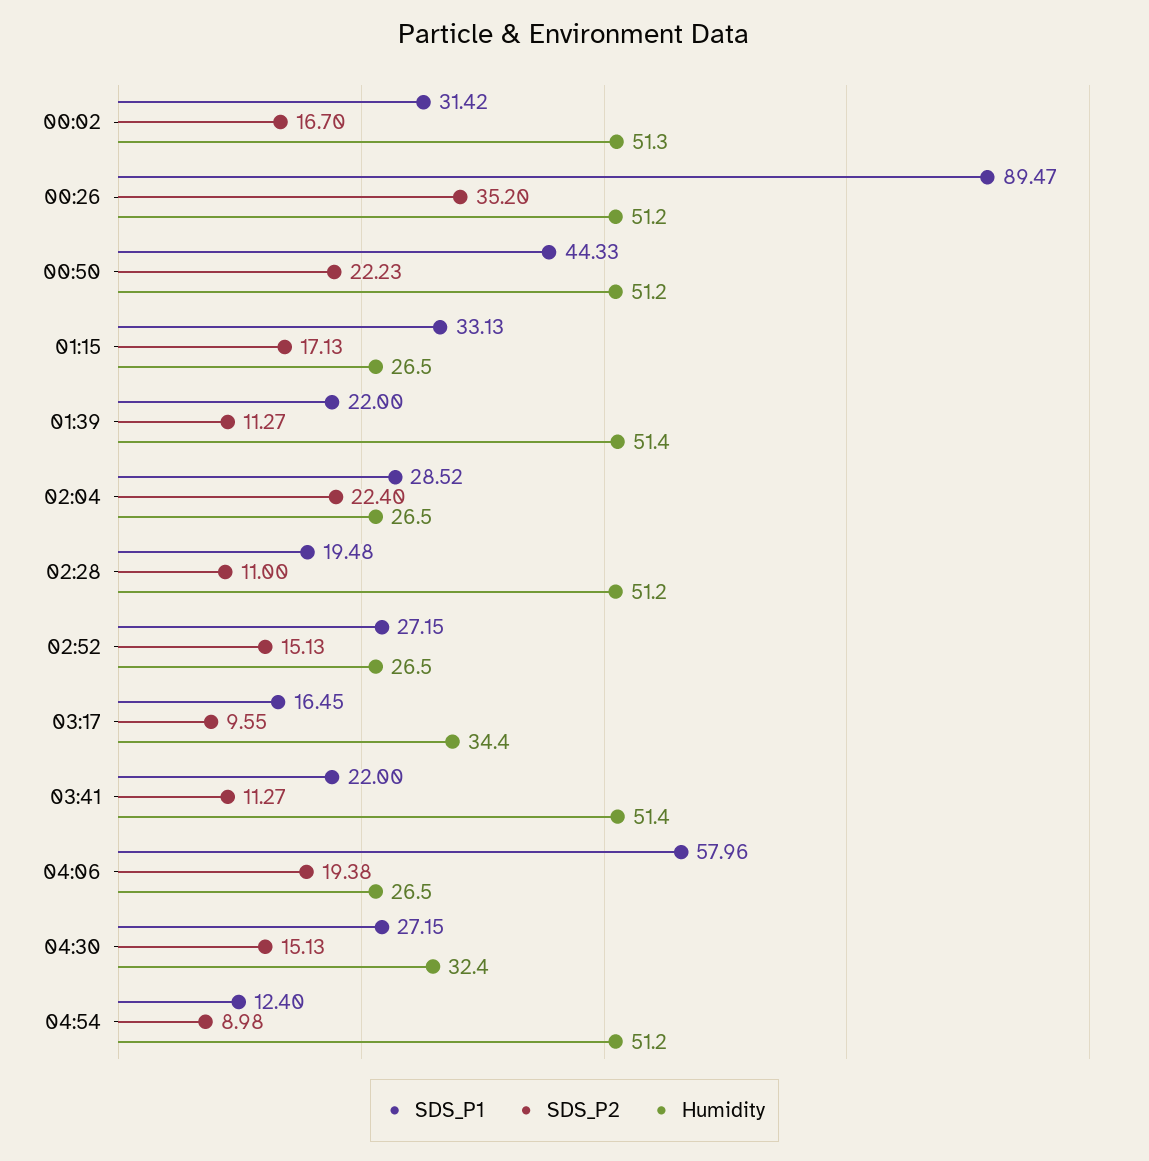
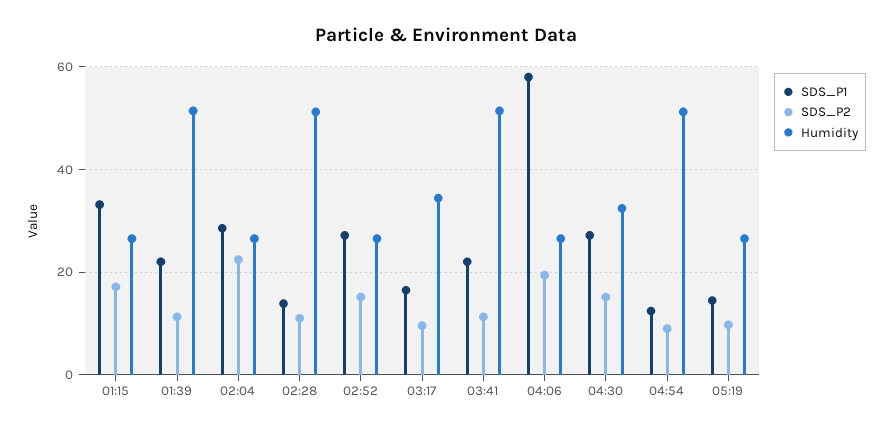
SDS_P1, 00:02: 31.42 -> none
SDS_P2, 00:02: 16.7 -> none
Humidity, 00:02: 51.3 -> none
SDS_P1, 00:26: 89.47 -> none
SDS_P2, 00:26: 35.2 -> none
Humidity, 00:26: 51.2 -> none
SDS_P1, 00:50: 44.33 -> none
SDS_P2, 00:50: 22.23 -> none
Humidity, 00:50: 51.2 -> none
SDS_P1, 02:28: 19.48 -> 14
SDS_P1, 05:19: none -> 14
SDS_P2, 05:19: none -> 10
Humidity, 05:19: none -> 26

